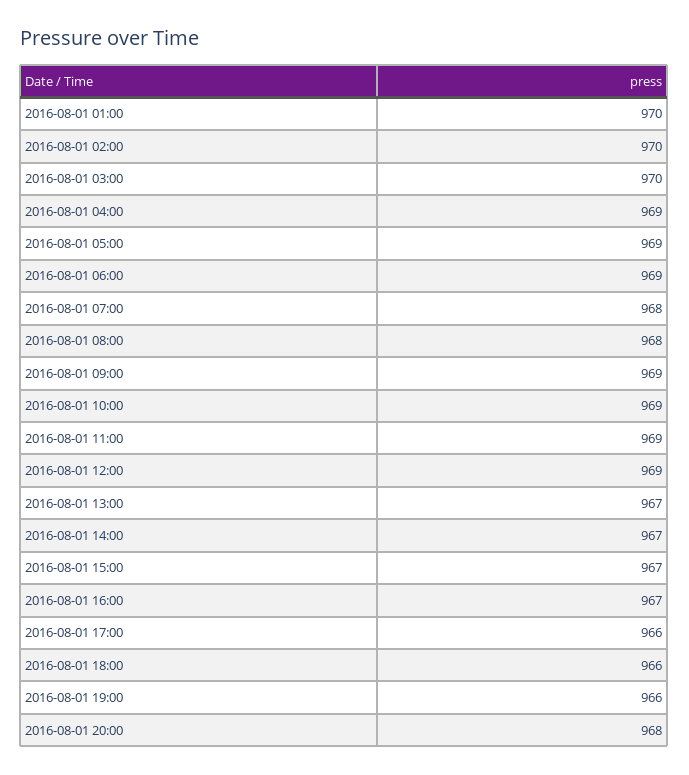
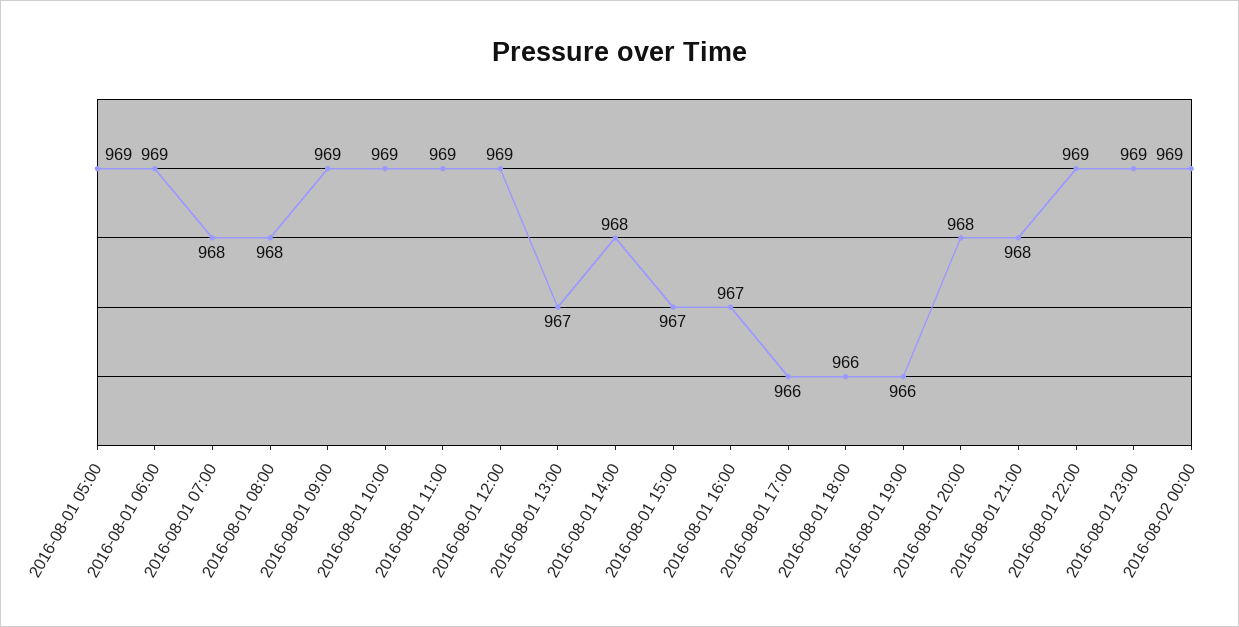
2016-08-01 01:00: 970 -> none
2016-08-01 02:00: 970 -> none
2016-08-01 03:00: 970 -> none
2016-08-01 04:00: 969 -> none
2016-08-01 14:00: 967 -> 968
2016-08-01 21:00: none -> 968
2016-08-01 22:00: none -> 969
2016-08-01 23:00: none -> 969
2016-08-02 00:00: none -> 969

